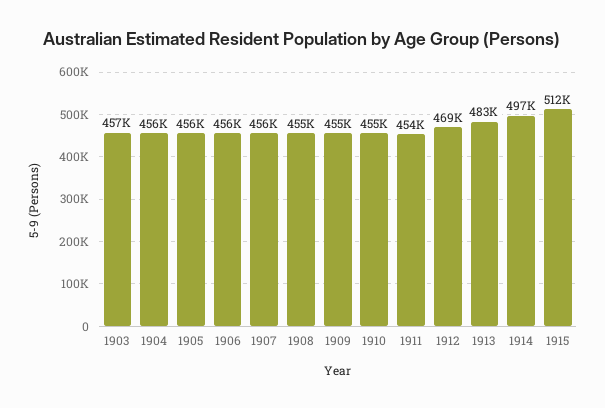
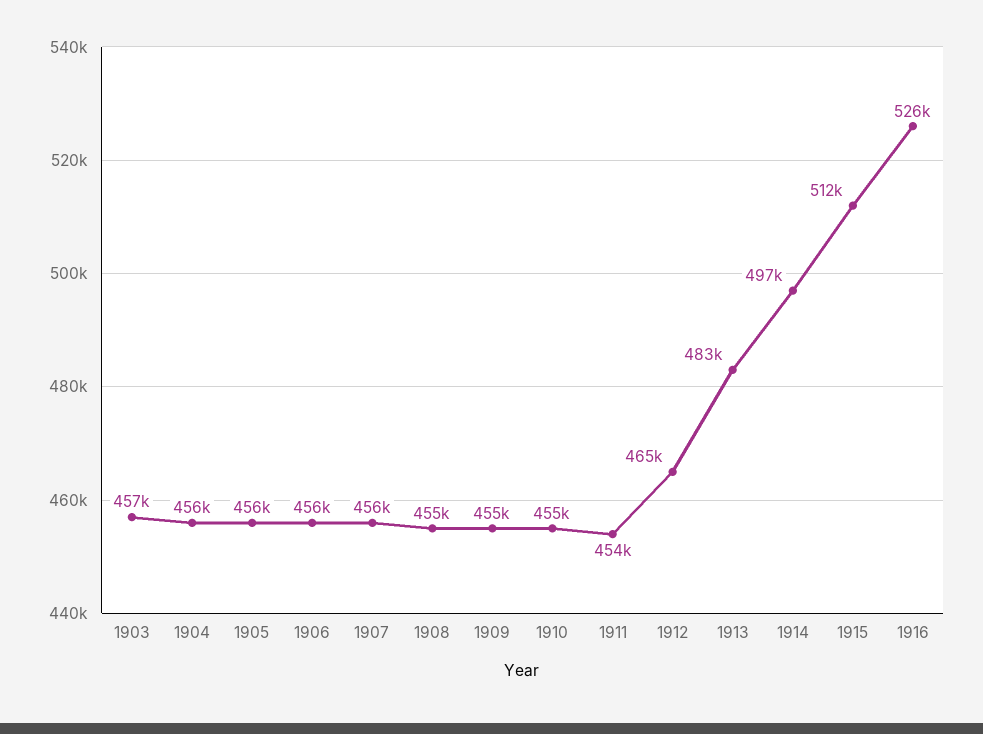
1912: 469000 -> 465000
1916: none -> 526000

